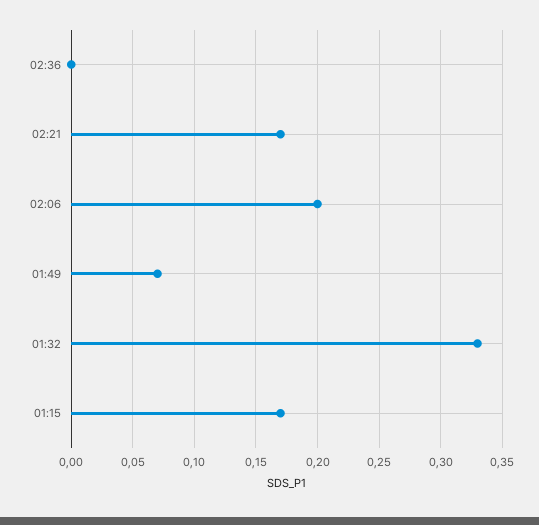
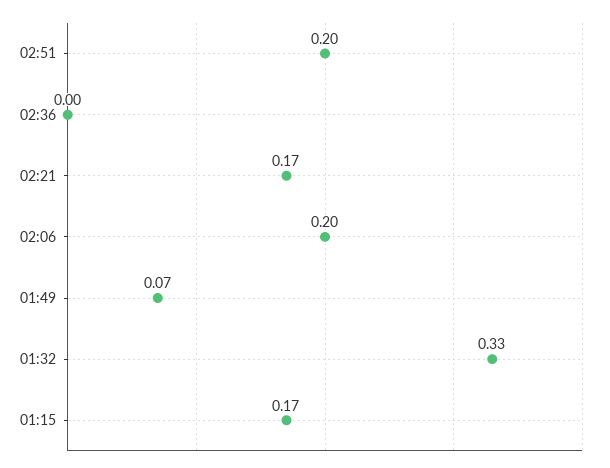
02:51: none -> 0.2

